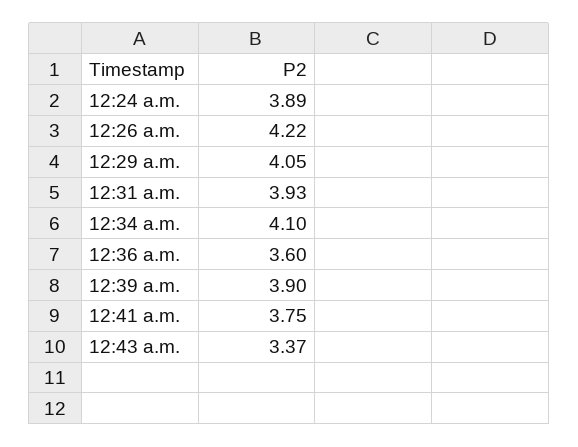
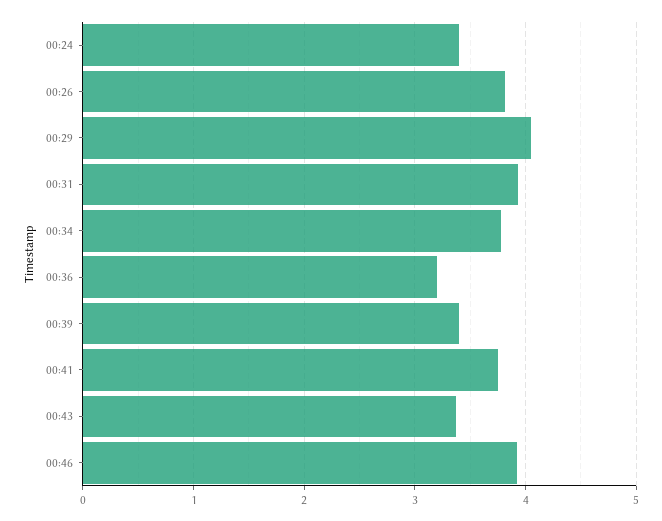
12:24 a.m.: 3.89 -> 3.4
12:26 a.m.: 4.22 -> 3.8
12:34 a.m.: 4.1 -> 3.8
12:36 a.m.: 3.6 -> 3.2
12:39 a.m.: 3.9 -> 3.4
00:46: none -> 3.9

